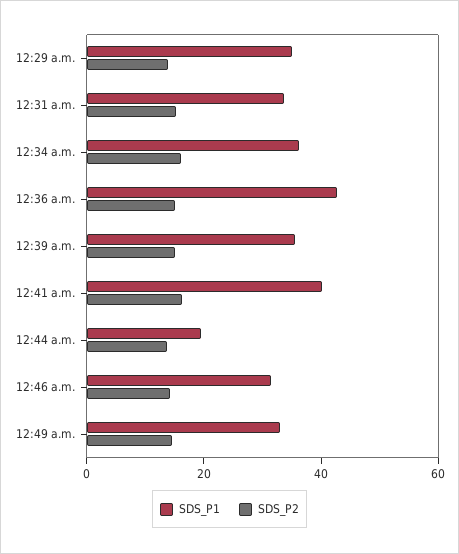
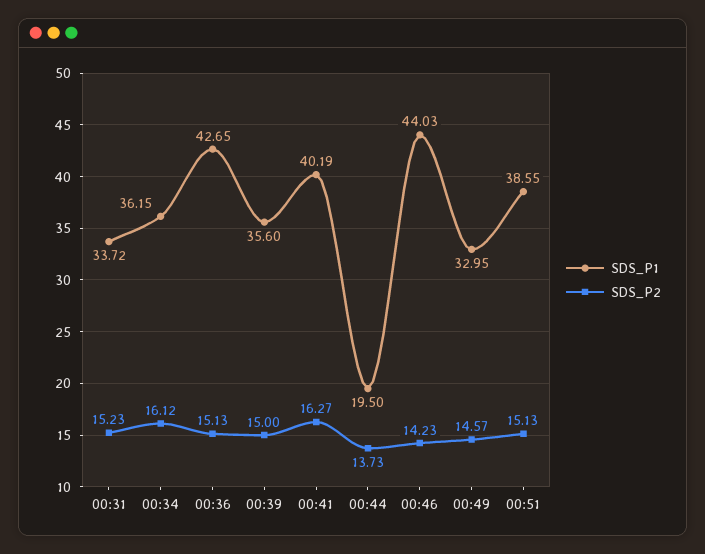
SDS_P1, 12:29 a.m.: 35 -> none
SDS_P2, 12:29 a.m.: 15 -> none
SDS_P1, 12:46 a.m.: 30 -> 44.03
SDS_P1, 00:51: none -> 38.55
SDS_P2, 00:51: none -> 15.13

